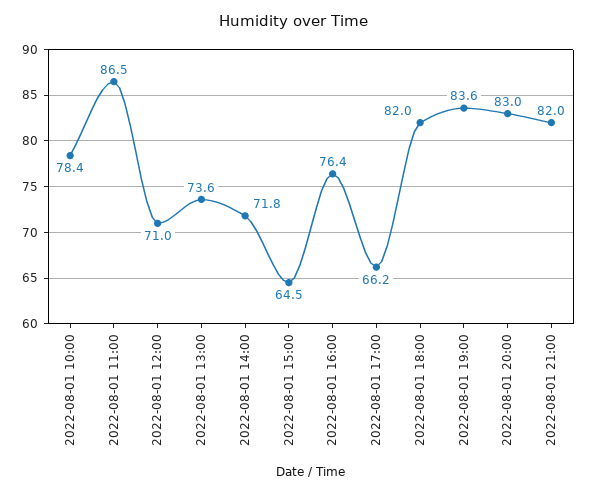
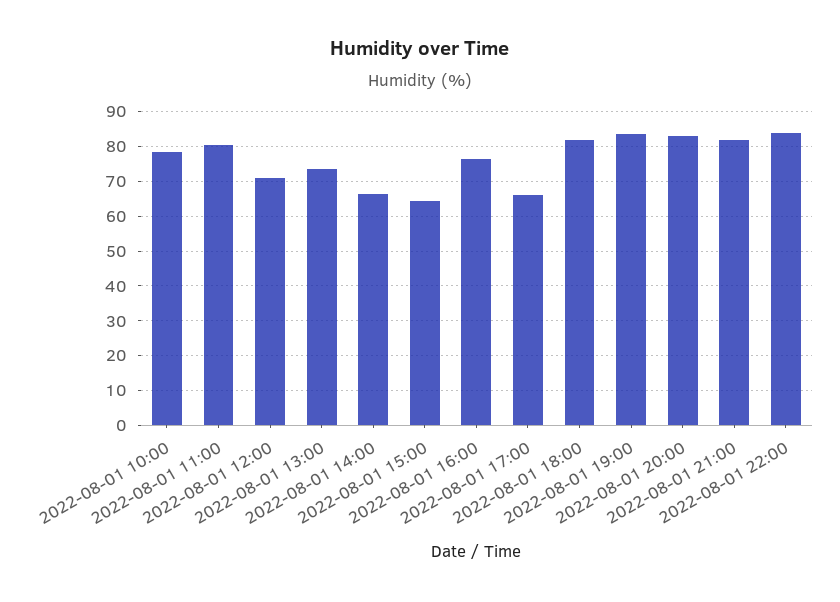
2022-08-01 11:00: 86.5 -> 80
2022-08-01 14:00: 71.8 -> 66
2022-08-01 22:00: none -> 84

